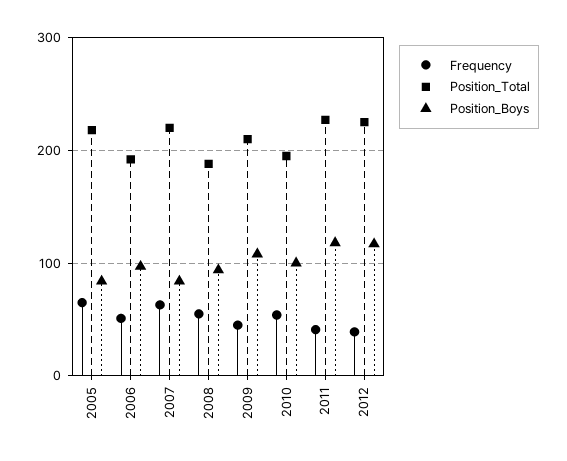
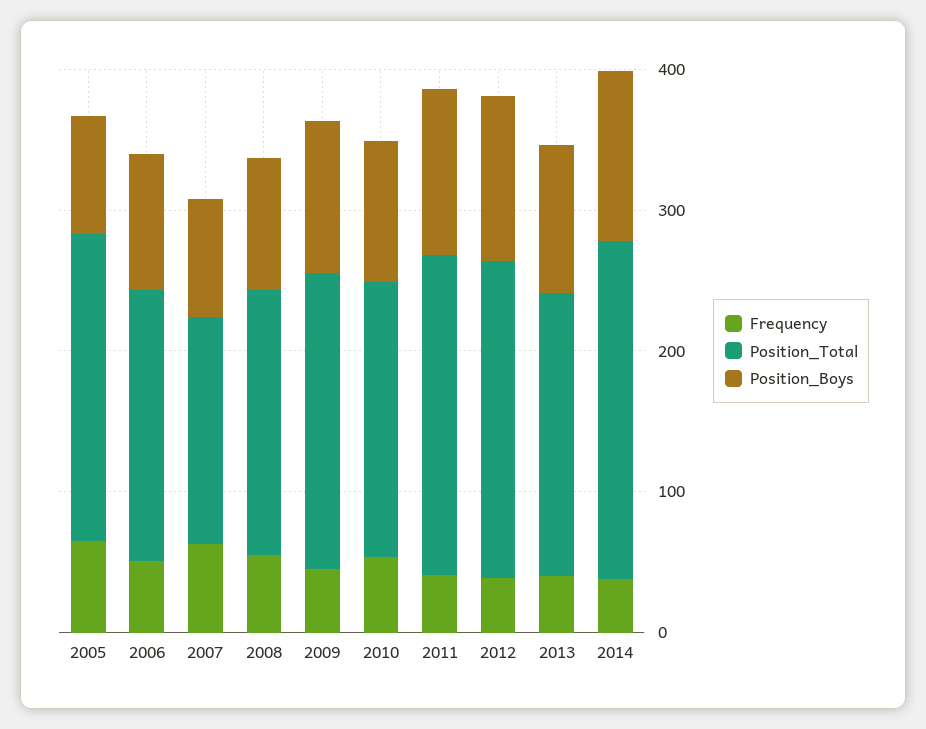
Position_Total, 2007: 220 -> 160
Frequency, 2013: none -> 40
Position_Total, 2013: none -> 200
Position_Boys, 2013: none -> 100
Frequency, 2014: none -> 40
Position_Total, 2014: none -> 240
Position_Boys, 2014: none -> 120

